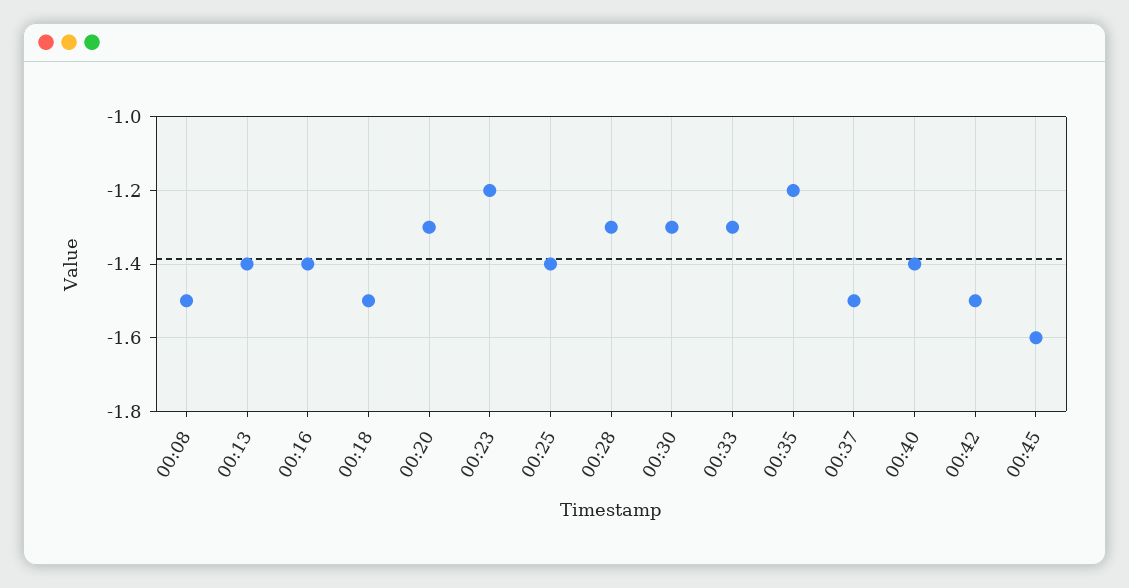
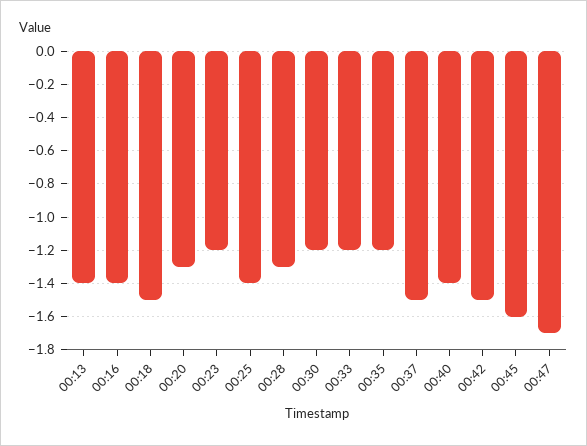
00:08: -1.5 -> none
00:30: -1.3 -> -1.2
00:33: -1.3 -> -1.2
00:47: none -> -1.7

